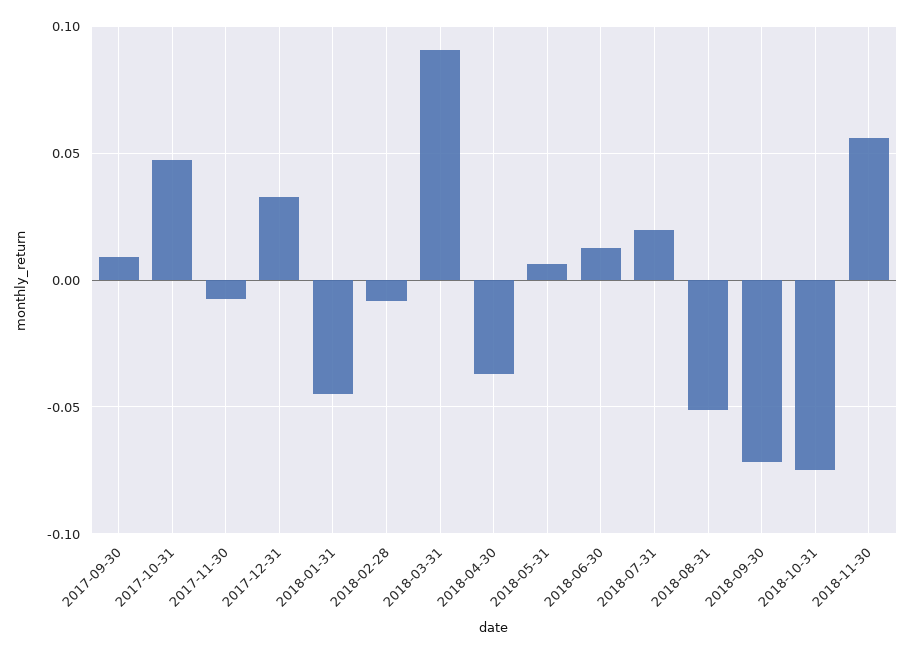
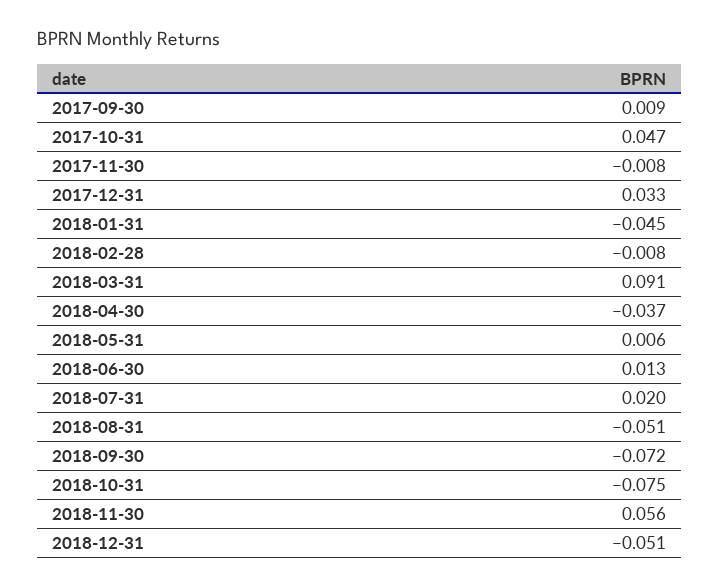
2018-12-31: none -> -0.051

